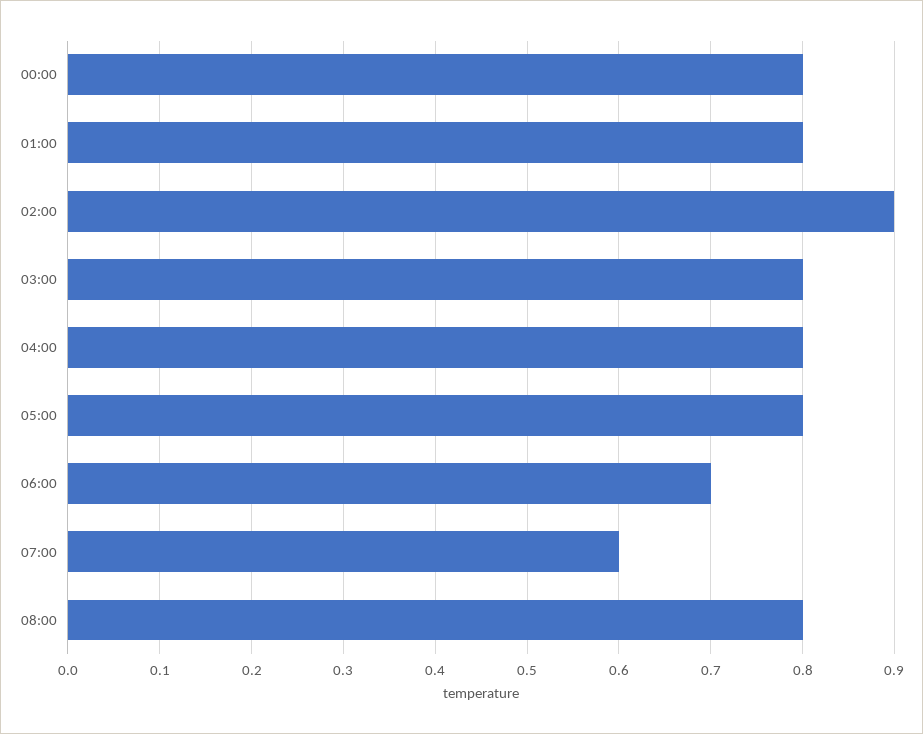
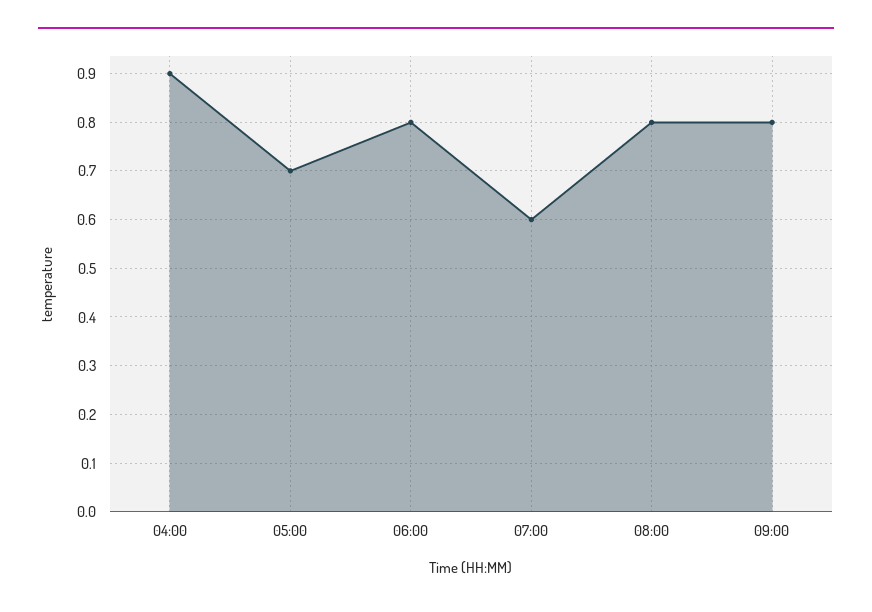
00:00: 0.8 -> none
01:00: 0.8 -> none
02:00: 0.9 -> none
03:00: 0.8 -> none
04:00: 0.8 -> 0.9
05:00: 0.8 -> 0.7
06:00: 0.7 -> 0.8
09:00: none -> 0.8

